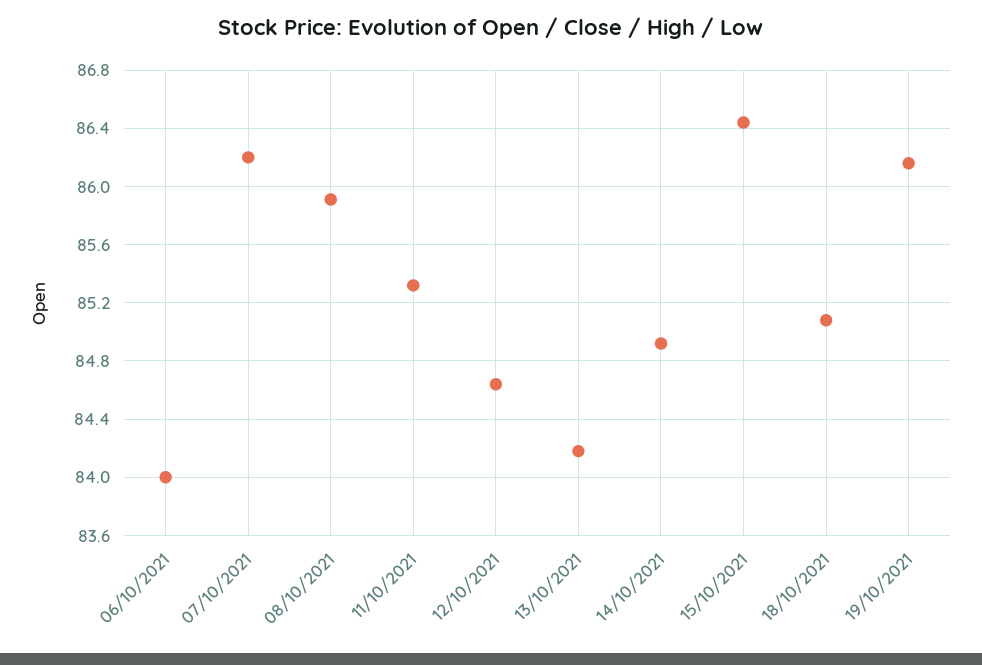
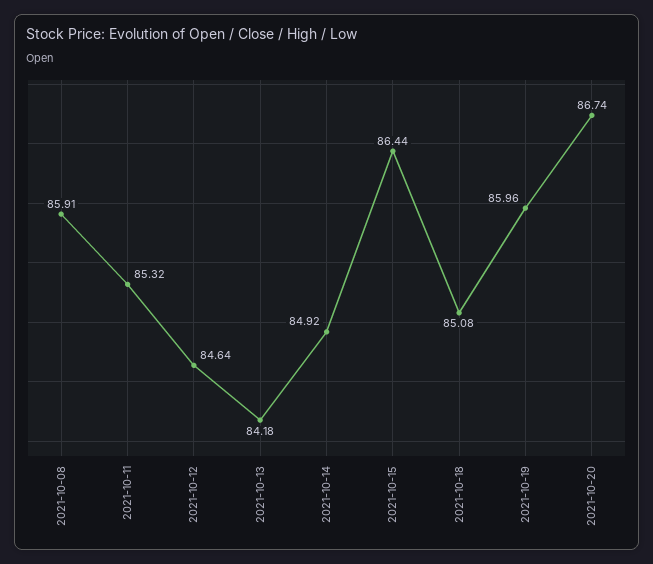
06/10/2021: 84 -> none
07/10/2021: 86.2 -> none
19/10/2021: 86.15 -> 85.96
2021-10-20: none -> 86.74

